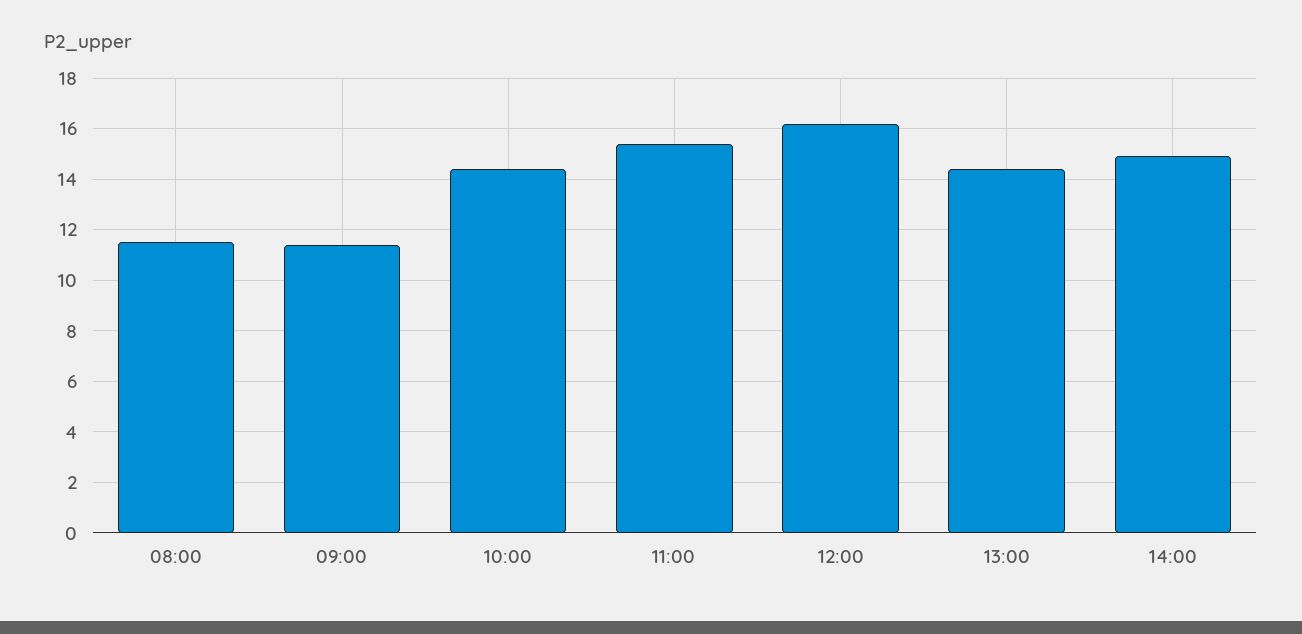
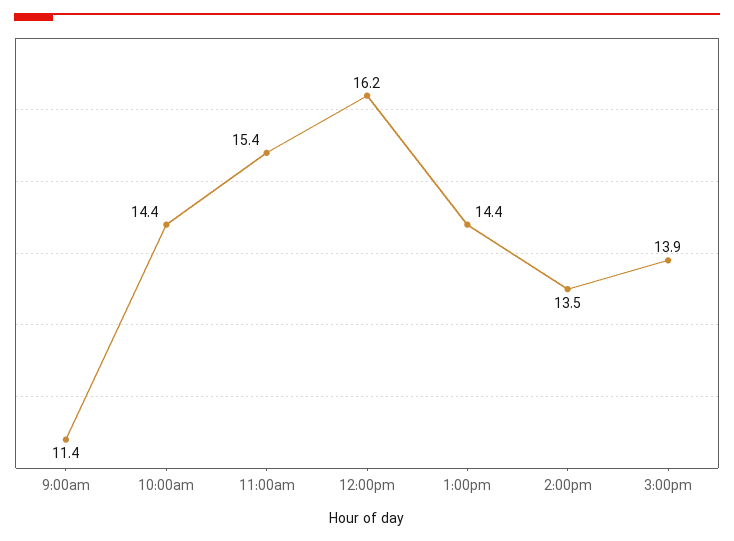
08:00: 11.5 -> none
14:00: 15 -> 13.5
3:00pm: none -> 13.9

